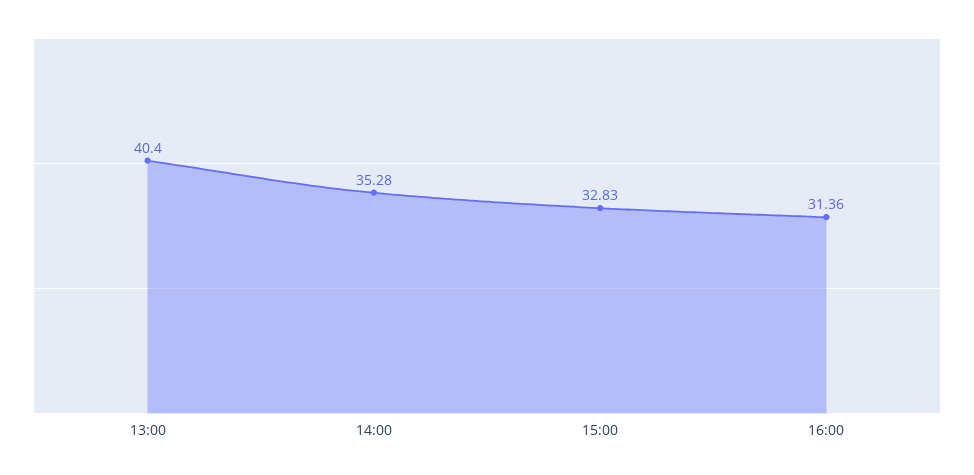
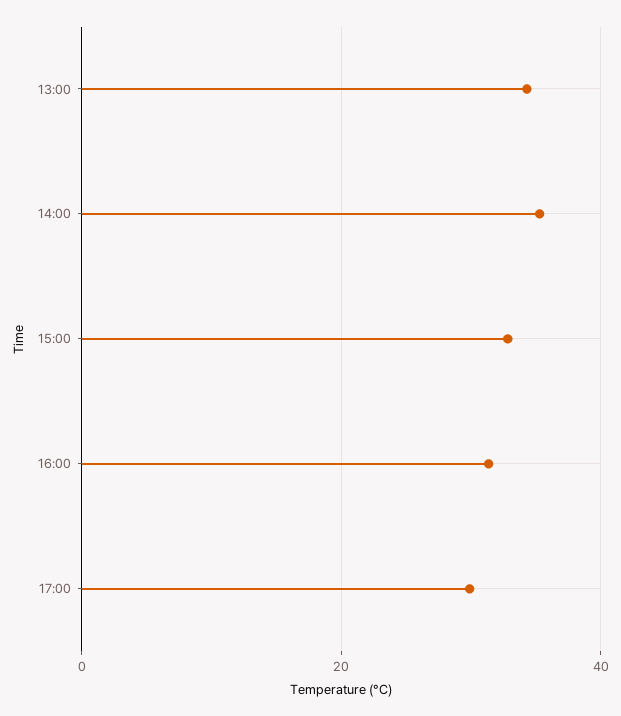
13:00: 40.4 -> 34
17:00: none -> 30

